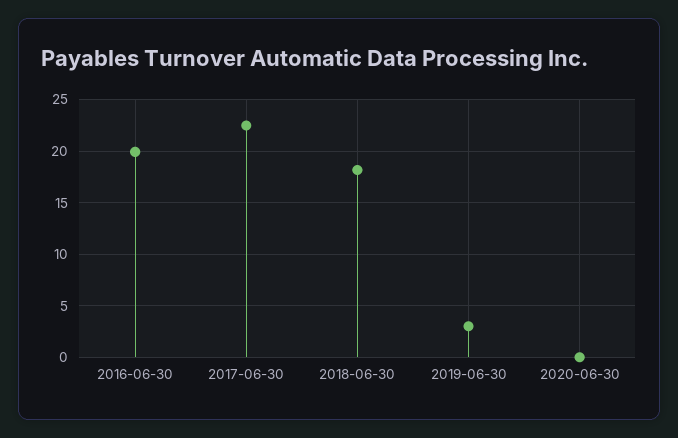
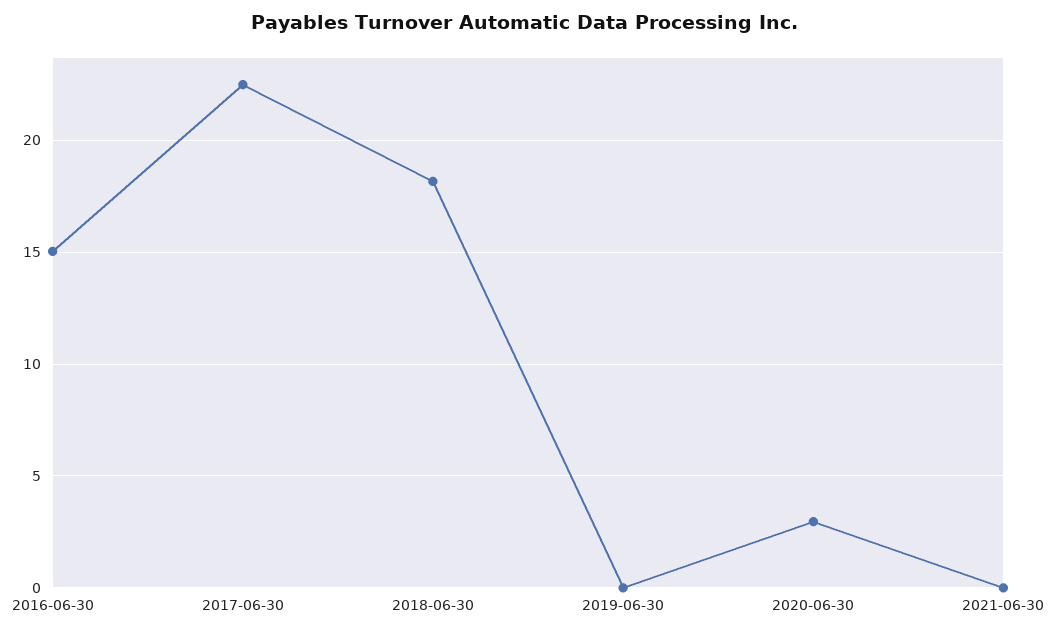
2016-06-30: 20 -> 15
2019-06-30: 3 -> 0
2020-06-30: 0 -> 3
2021-06-30: none -> 0

